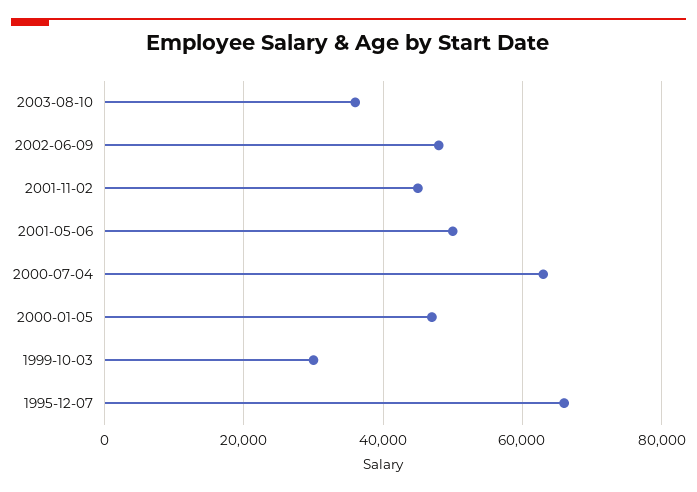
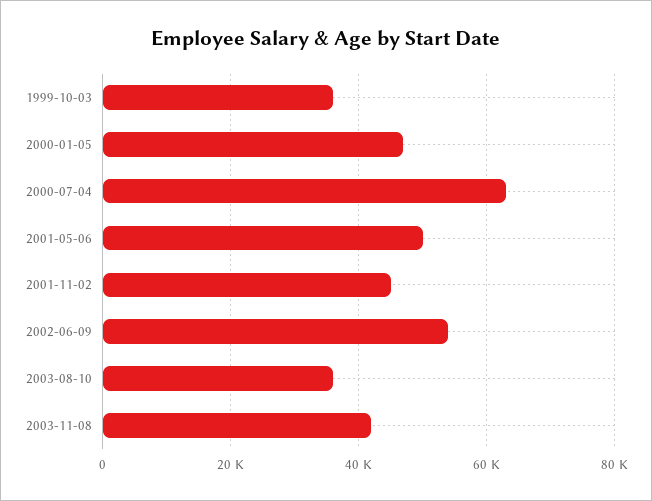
2002-06-09: 48000 -> 54000
1999-10-03: 30000 -> 36000
1995-12-07: 66000 -> none
2003-11-08: none -> 42000

